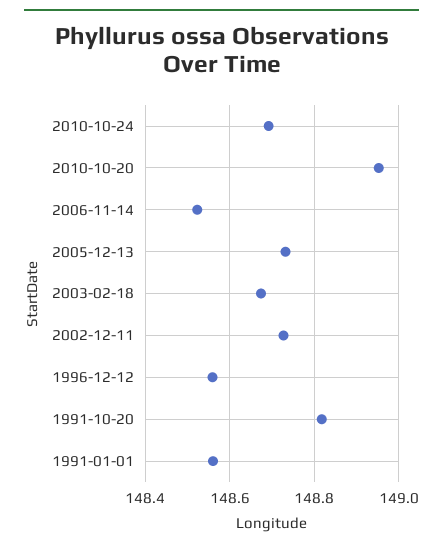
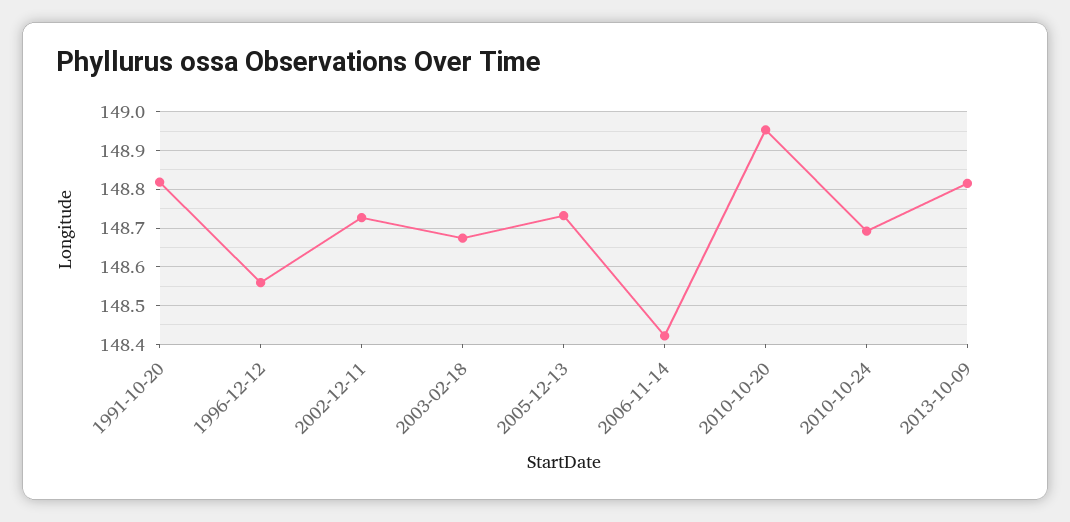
2006-11-14: 148.52 -> 148.42
1991-01-01: 148.56 -> none
2013-10-09: none -> 148.82

